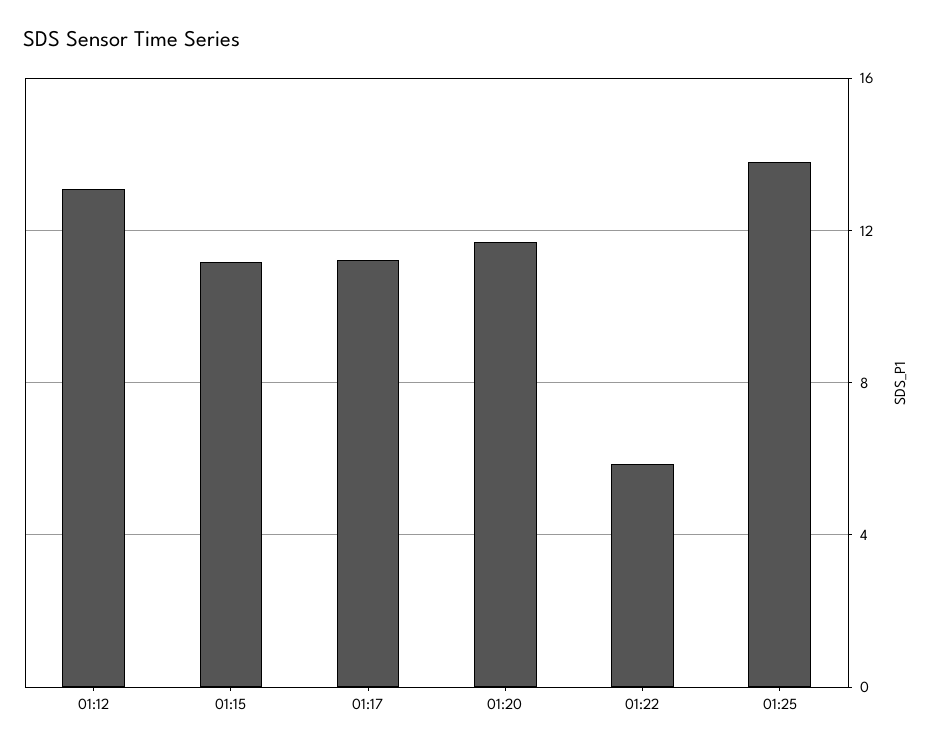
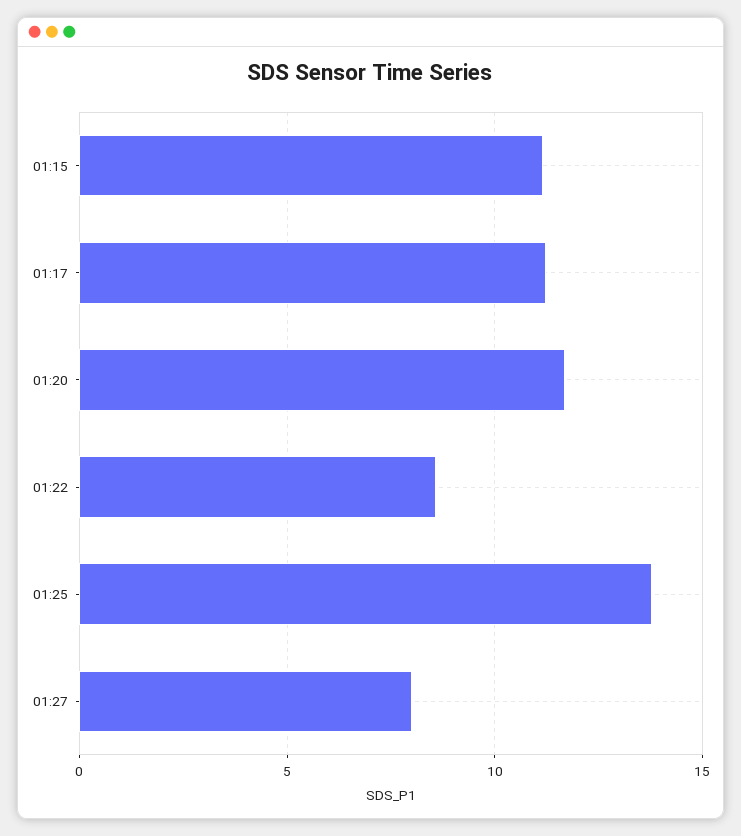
01:12: 13 -> none
01:22: 6 -> 8.5
01:27: none -> 8

